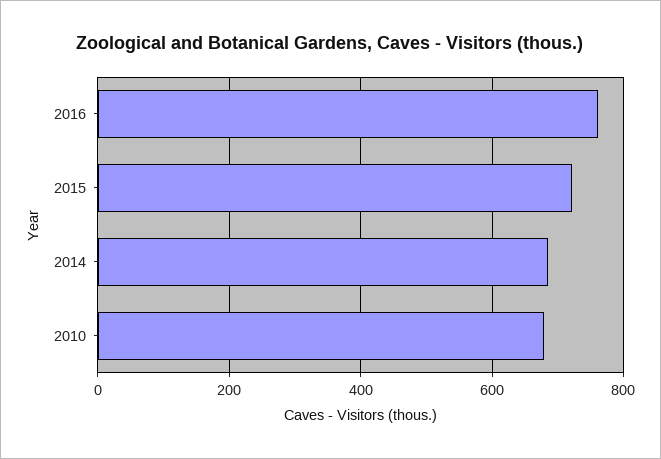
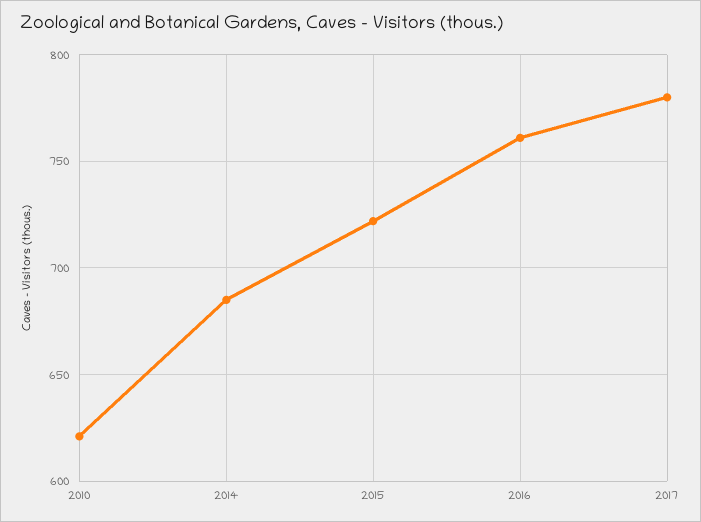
2010: 680 -> 620
2017: none -> 780

